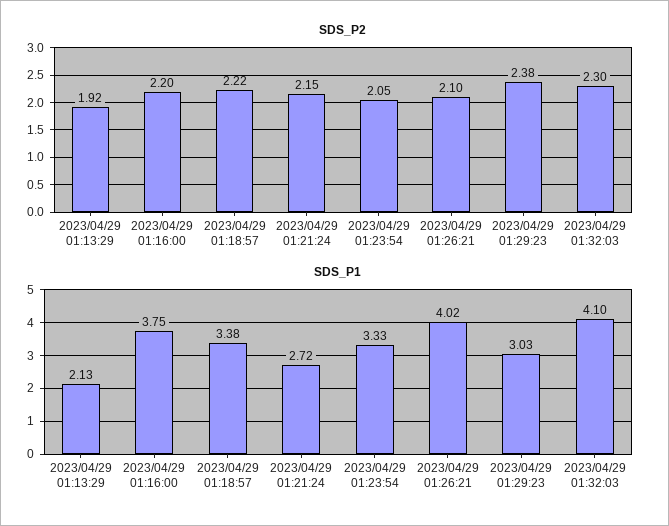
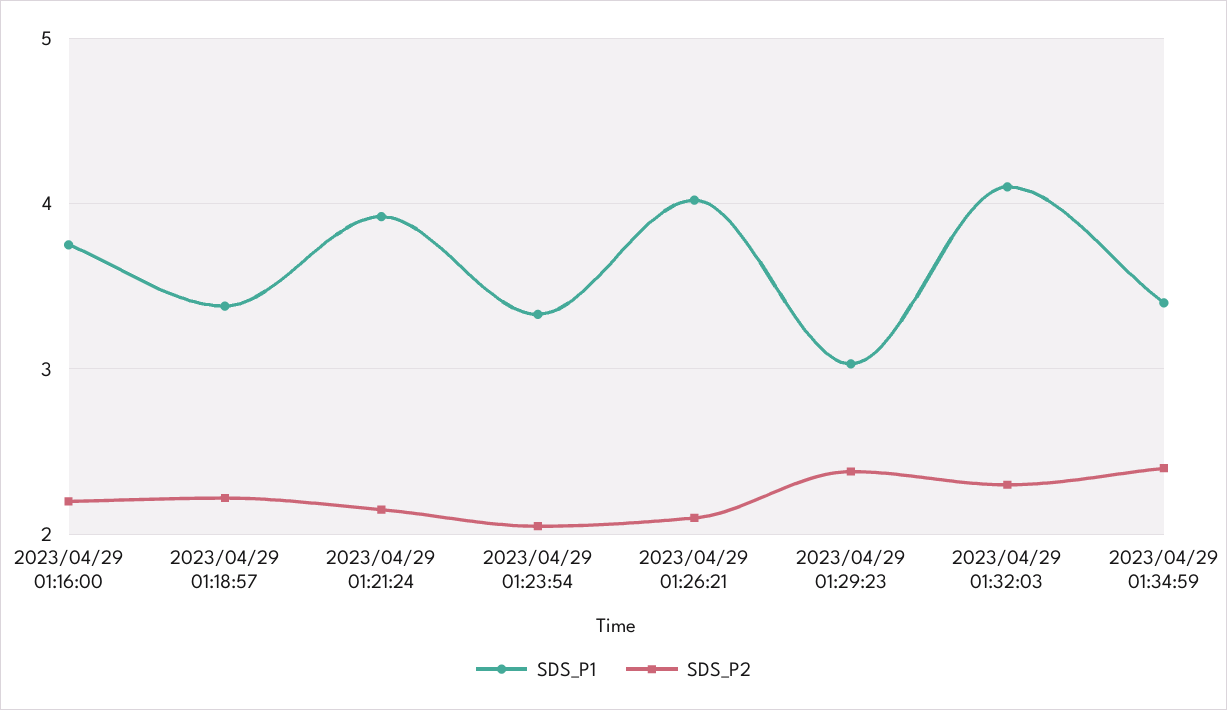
SDS_P2, 2023/04/29 01:13:29: 1.92 -> none
SDS_P1, 2023/04/29 01:13:29: 2.13 -> none
SDS_P1, 2023/04/29 01:21:24: 2.72 -> 3.9
SDS_P1, 2023/04/29 01:34:59: none -> 3.4
SDS_P2, 2023/04/29 01:34:59: none -> 2.4

